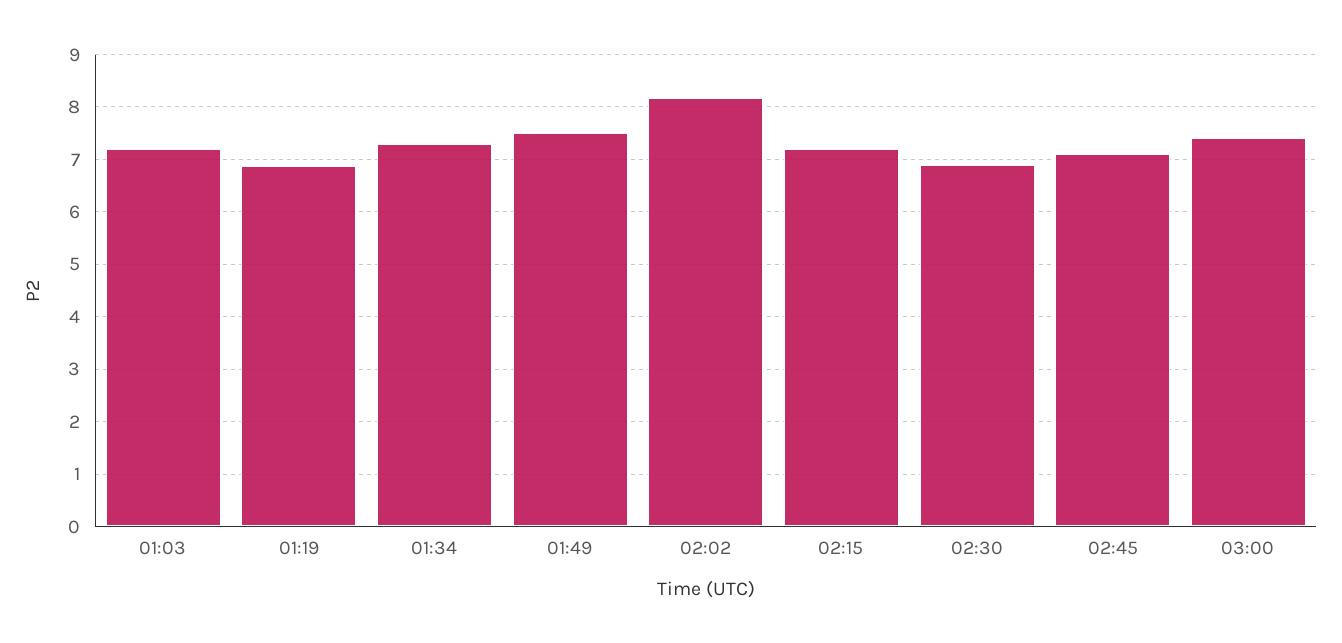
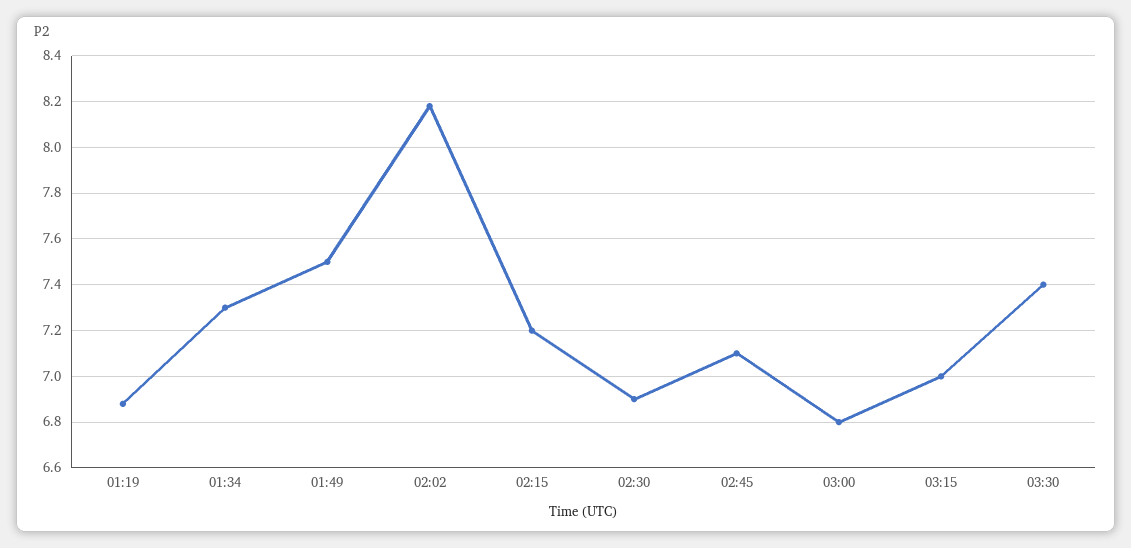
01:03: 7.2 -> none
03:00: 7.4 -> 6.8
03:15: none -> 7
03:30: none -> 7.4

